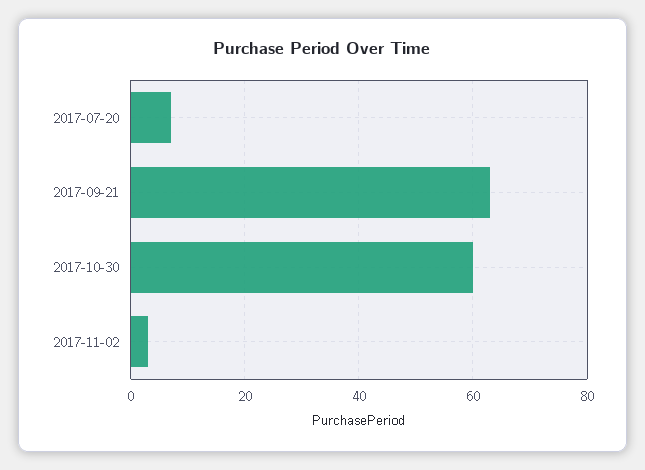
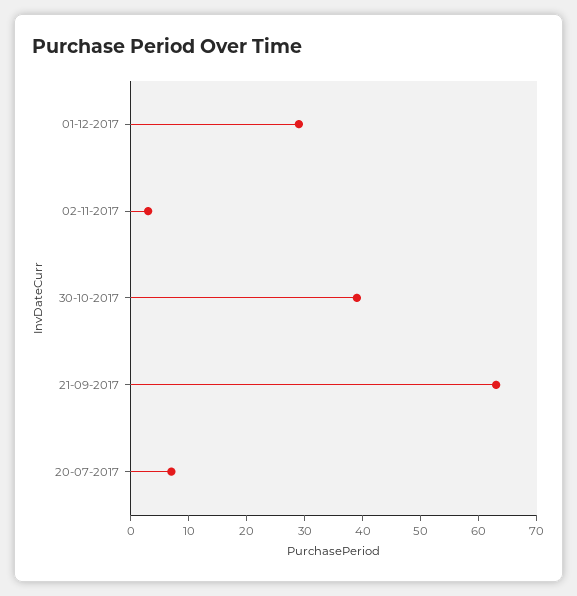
2017-10-30: 60 -> 40
01-12-2017: none -> 30

